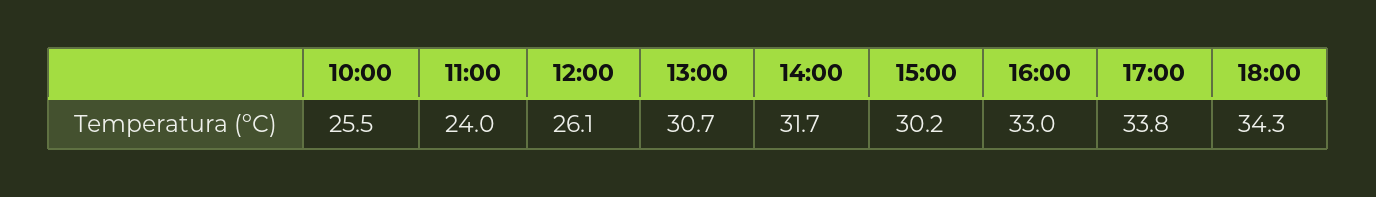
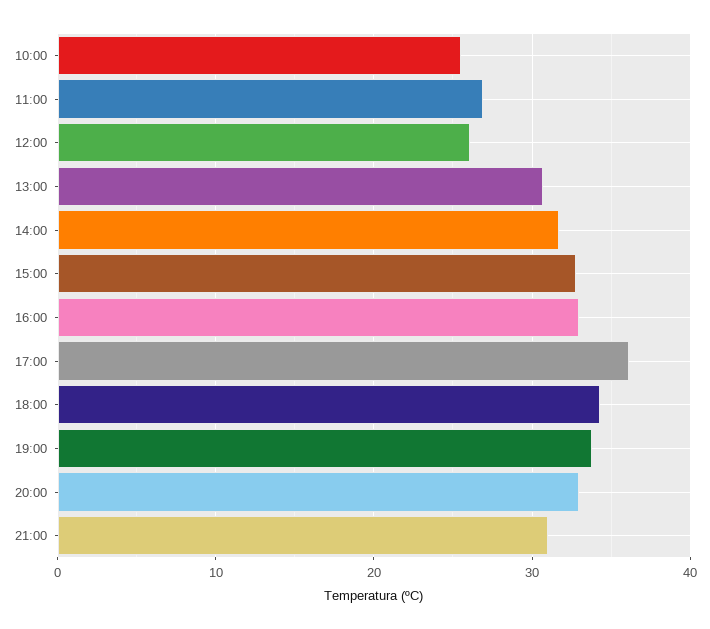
11:00: 24 -> 27
15:00: 30.2 -> 33
17:00: 33.8 -> 36
19:00: none -> 34
20:00: none -> 33
21:00: none -> 31

